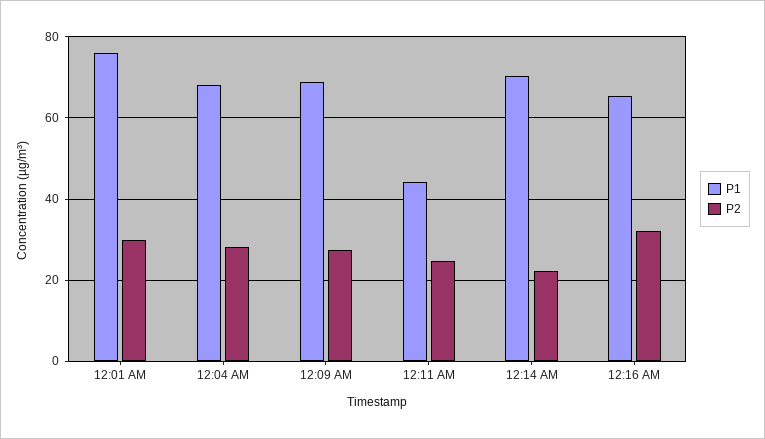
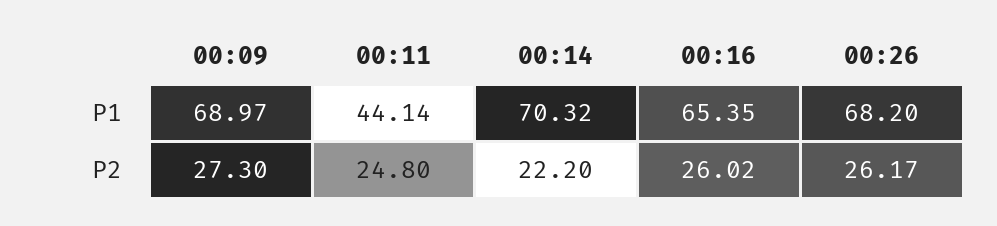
P1, 12:01 AM: 76 -> none
P2, 12:01 AM: 30 -> none
P1, 12:04 AM: 68 -> none
P2, 12:04 AM: 28 -> none
P2, 12:16 AM: 32 -> 26.02
P1, 00:26: none -> 68.2
P2, 00:26: none -> 26.17

